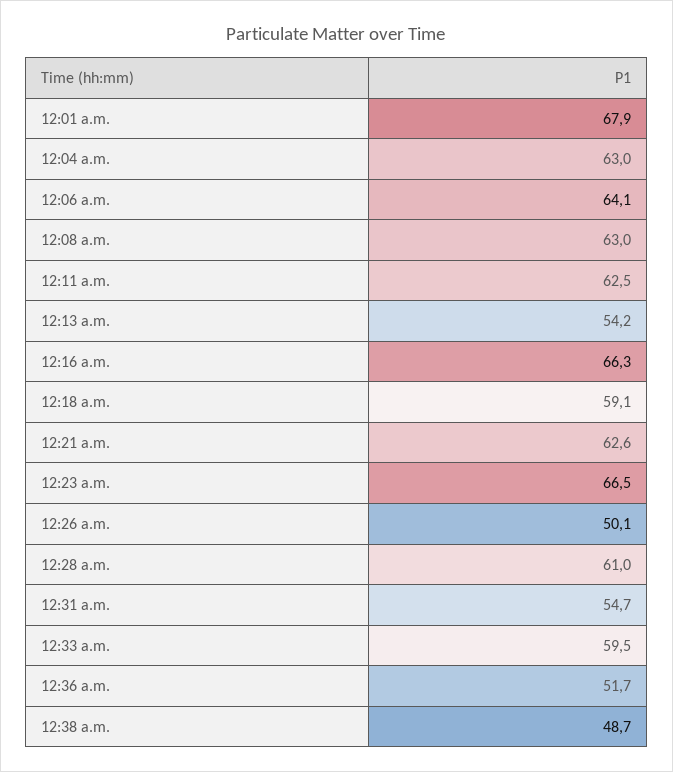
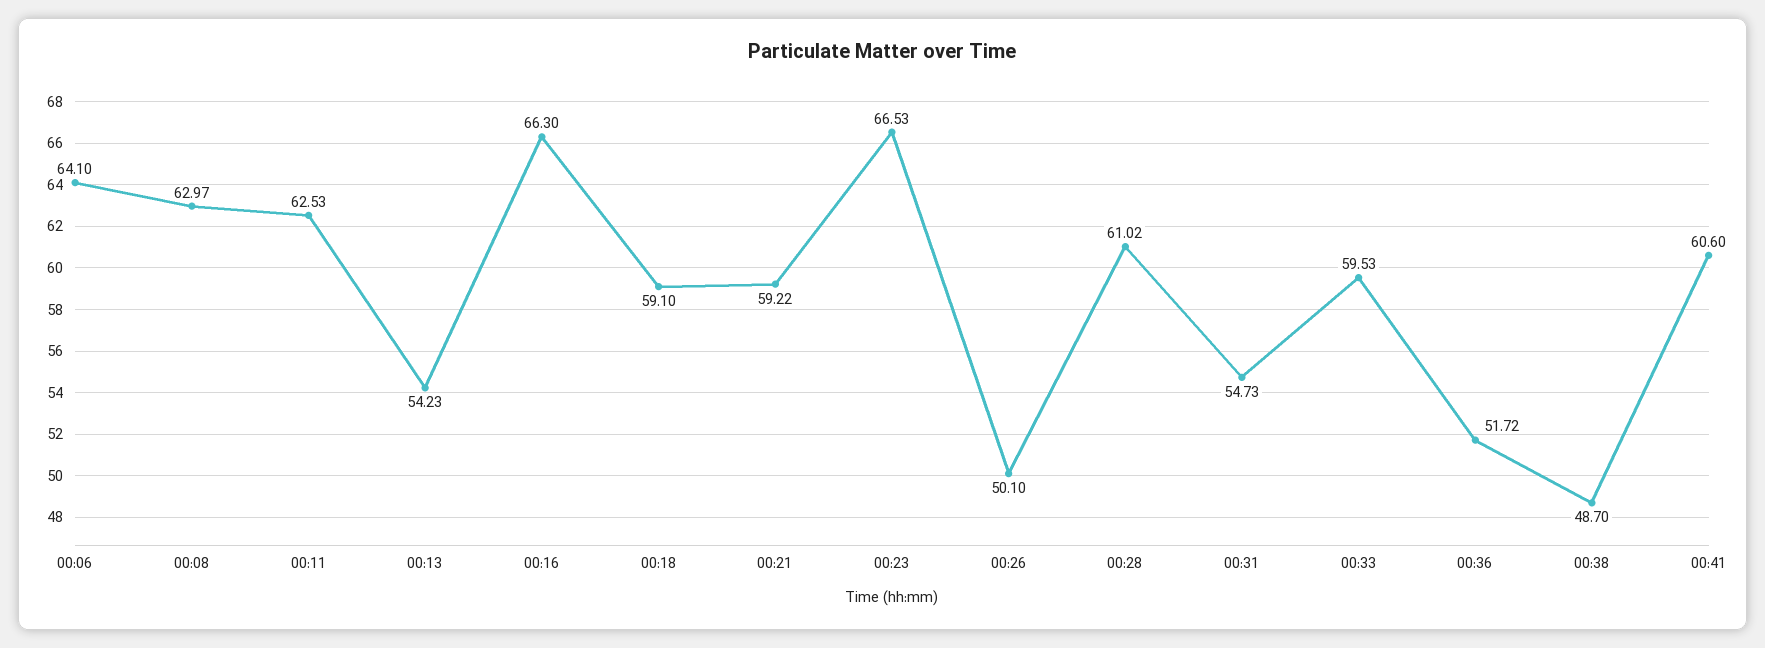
12:01 a.m.: 67.9 -> none
12:04 a.m.: 63 -> none
12:21 a.m.: 62.6 -> 59.22
00:41: none -> 60.6

